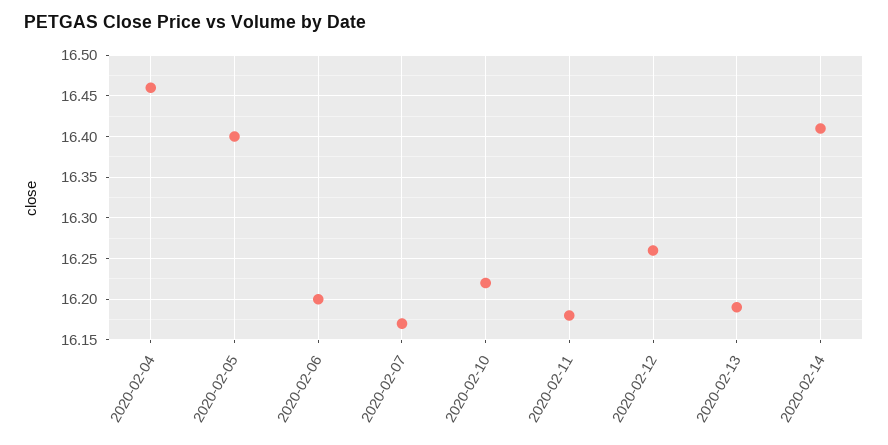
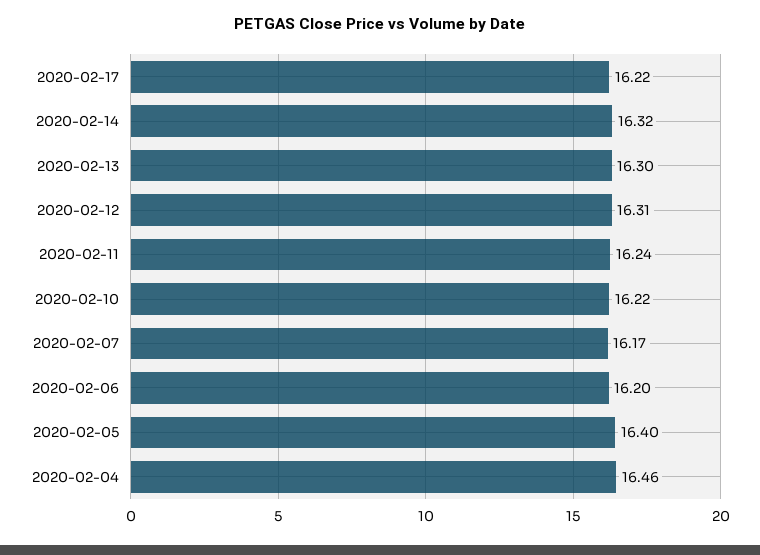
2020-02-11: 16.18 -> 16.24
2020-02-12: 16.26 -> 16.31
2020-02-13: 16.19 -> 16.3
2020-02-14: 16.41 -> 16.32
2020-02-17: none -> 16.22

